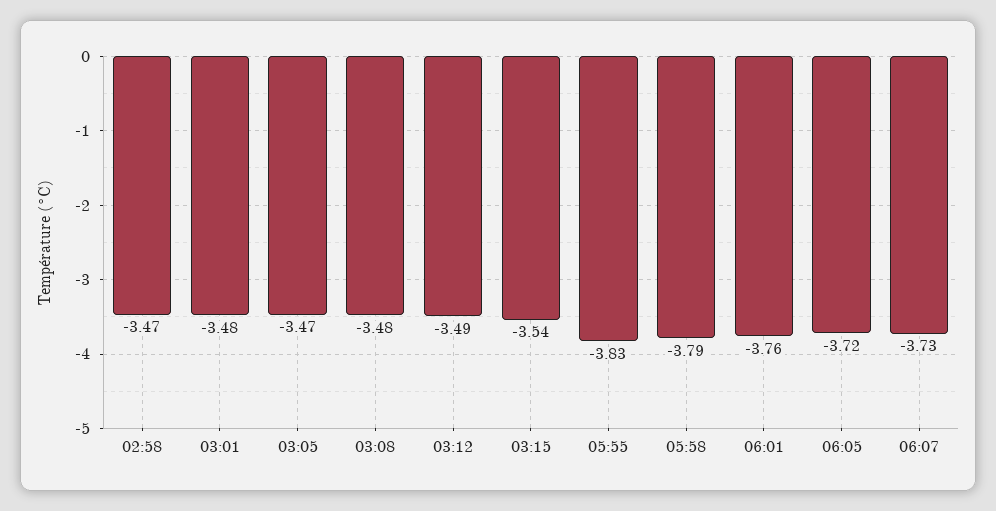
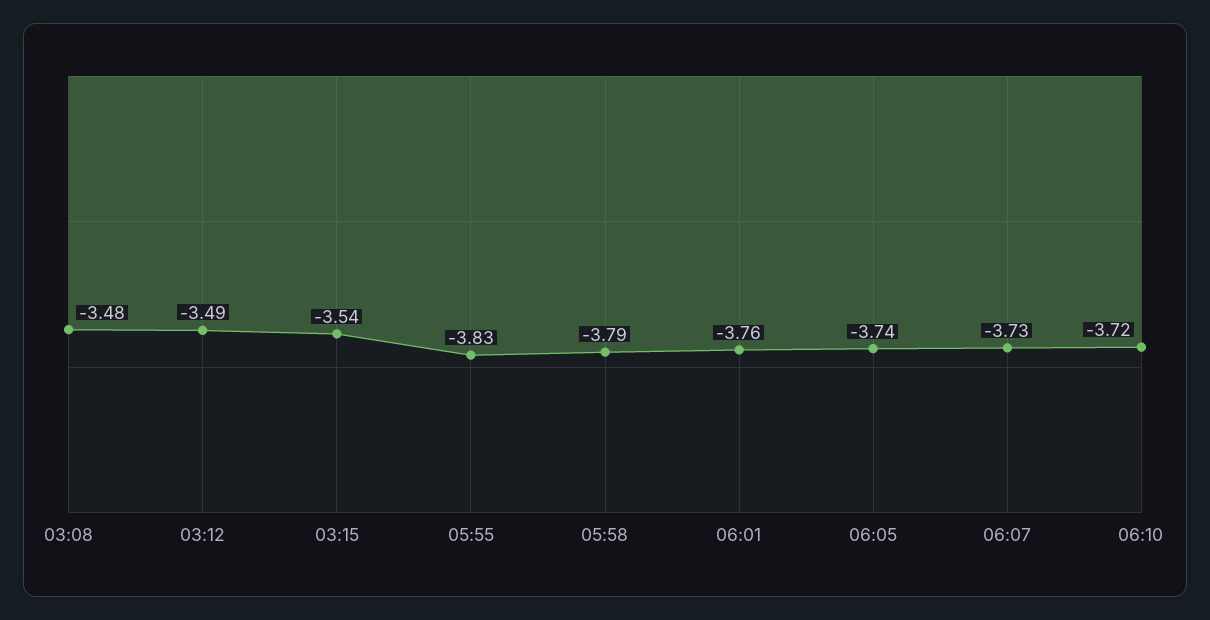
02:58: -3.47 -> none
03:01: -3.48 -> none
03:05: -3.47 -> none
06:05: -3.72 -> -3.74
06:10: none -> -3.72

